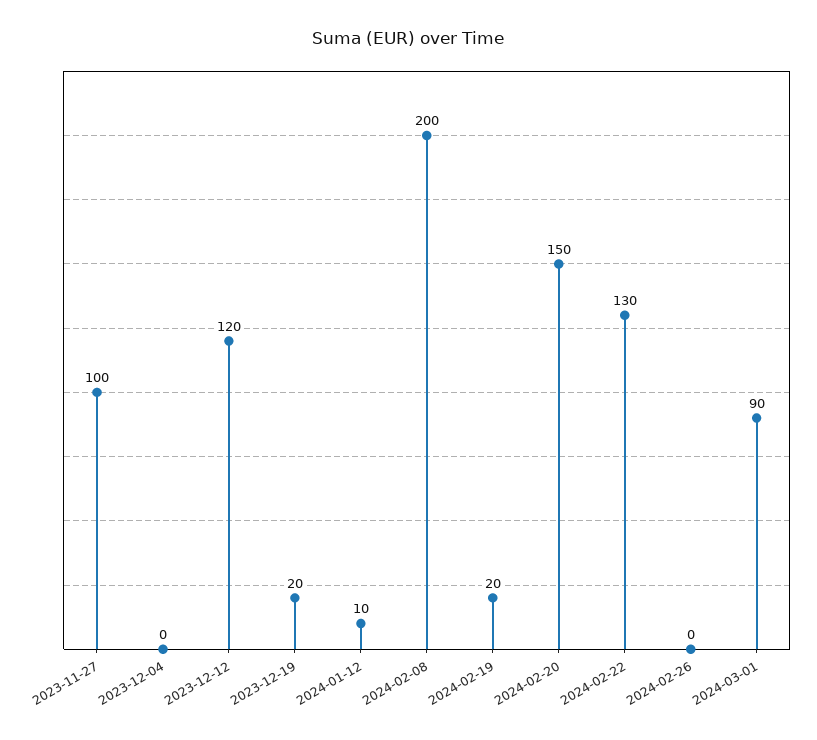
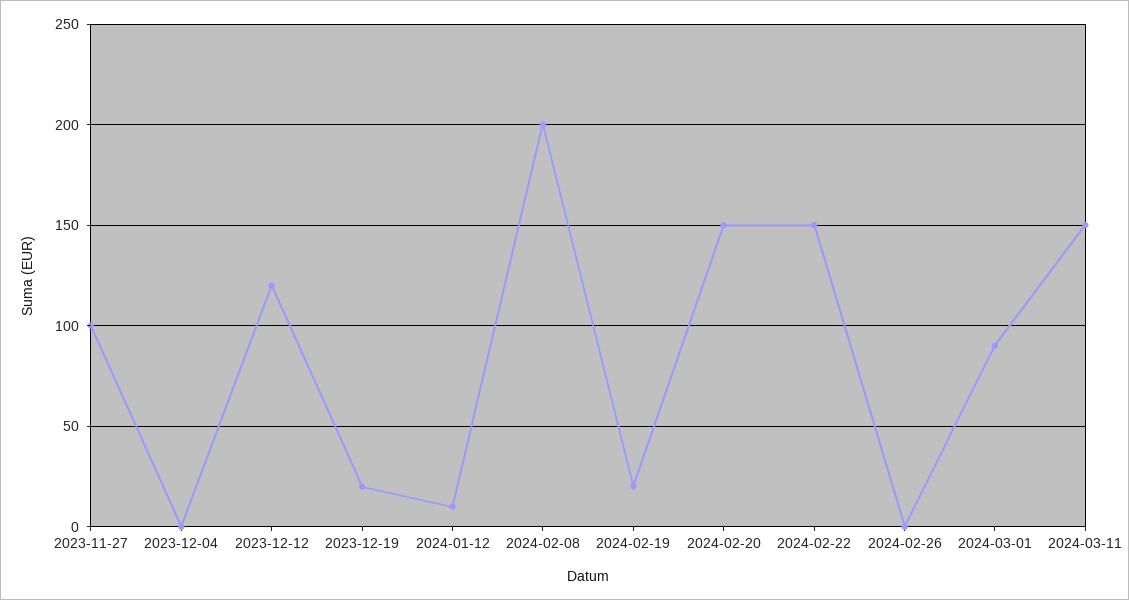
2024-02-22: 130 -> 150
2024-03-11: none -> 150

